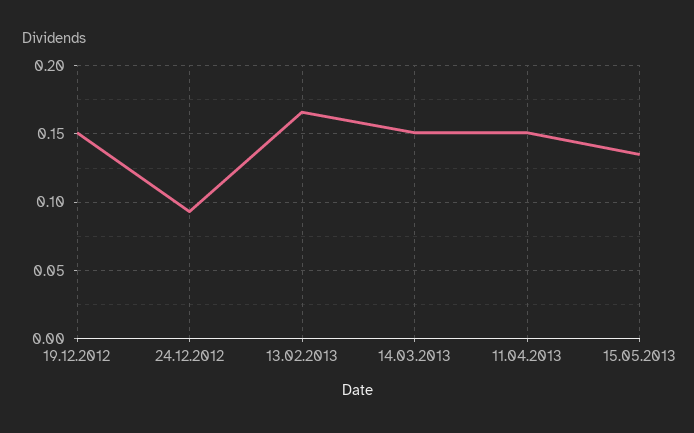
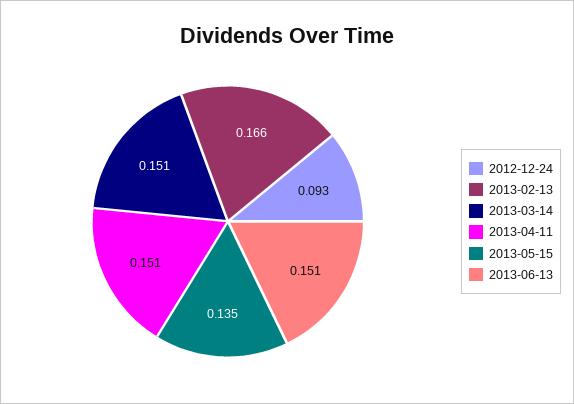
19.12.2012: 0.15 -> none
2013-06-13: none -> 0.151

